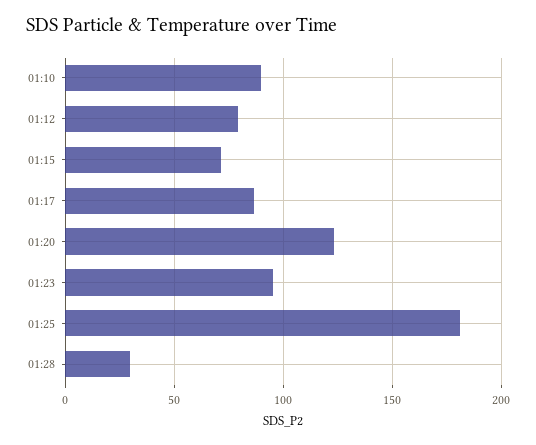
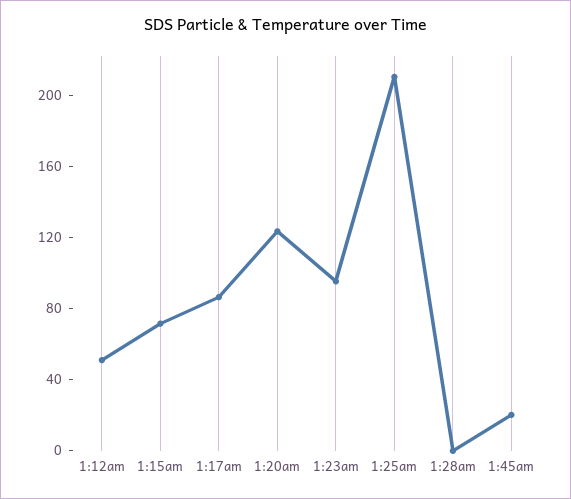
01:10: 90 -> none
01:12: 80 -> 50
01:25: 180 -> 210
01:28: 30 -> 0
1:45am: none -> 20

